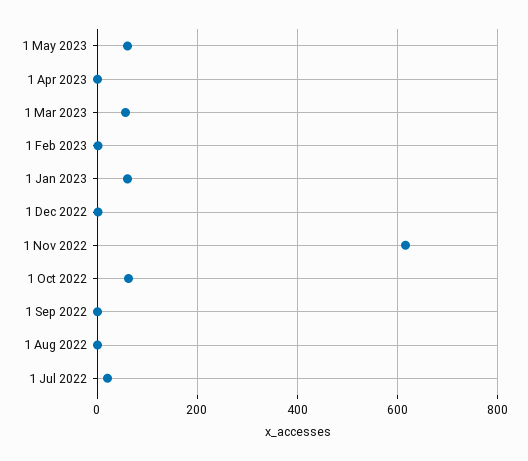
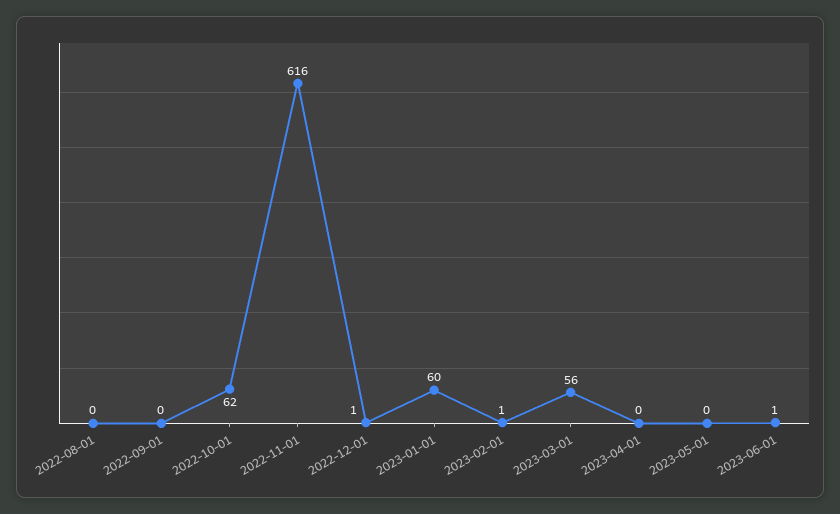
1 May 2023: 60 -> 0
1 Jul 2022: 20 -> none
2023-06-01: none -> 1

